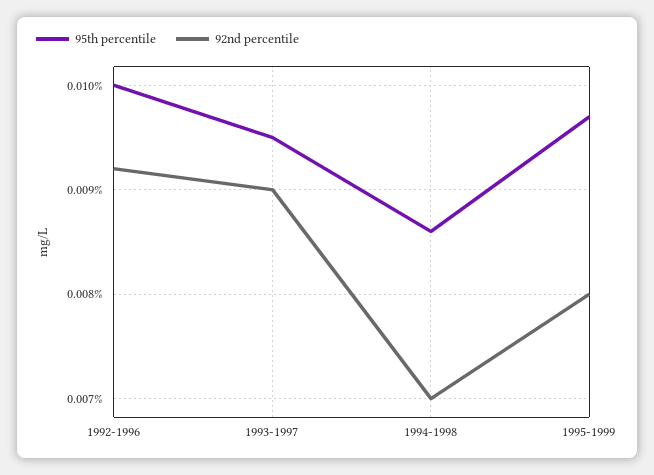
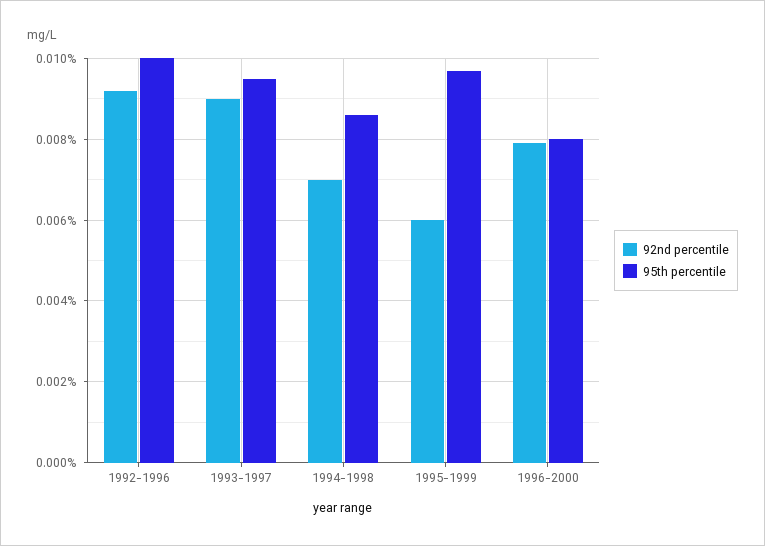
92nd percentile, 1995-1999: 0.008 -> 0.006
92nd percentile, 1996-2000: none -> 0.008
95th percentile, 1996-2000: none -> 0.008

